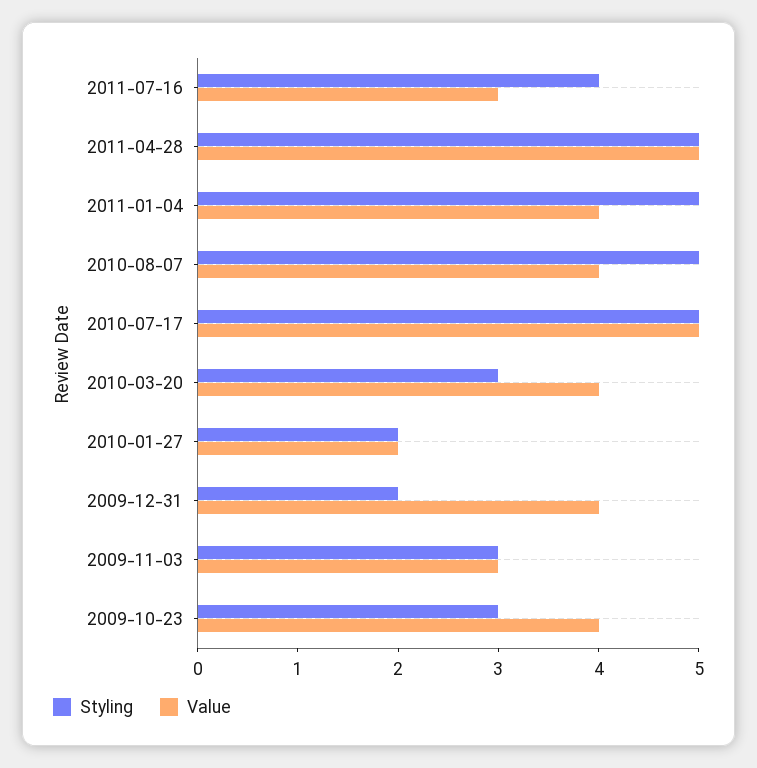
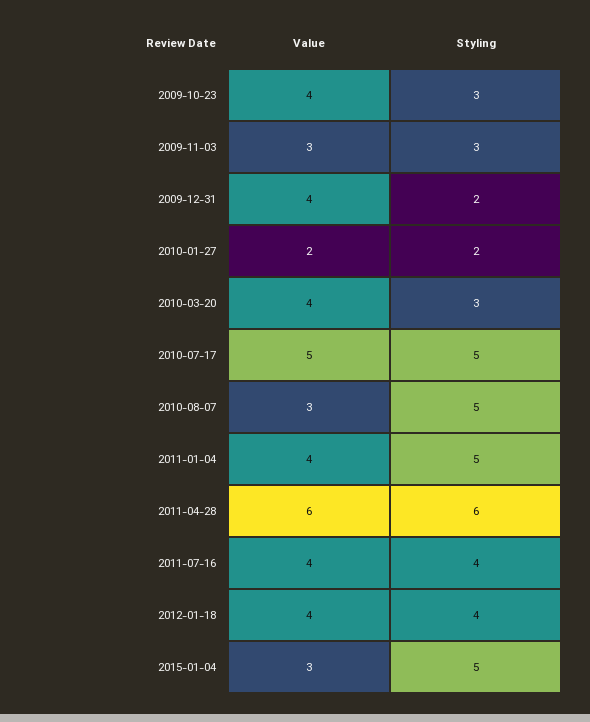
Value, 2011-07-16: 3 -> 4
Styling, 2011-04-28: 5 -> 6
Value, 2011-04-28: 5 -> 6
Value, 2010-08-07: 4 -> 3
Value, 2012-01-18: none -> 4
Styling, 2012-01-18: none -> 4
Value, 2015-01-04: none -> 3
Styling, 2015-01-04: none -> 5

